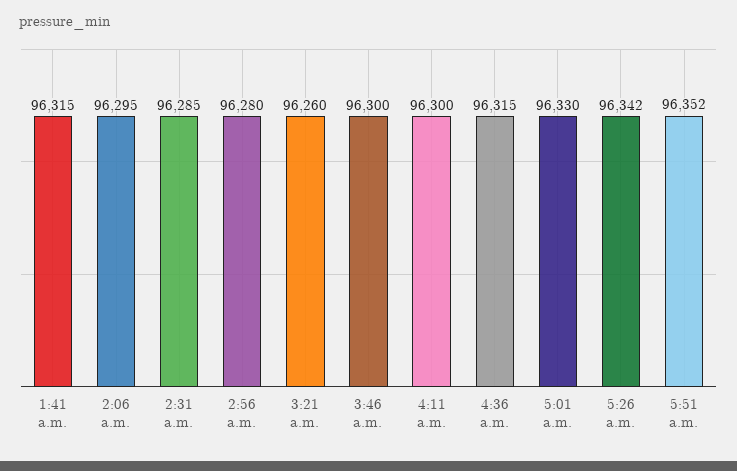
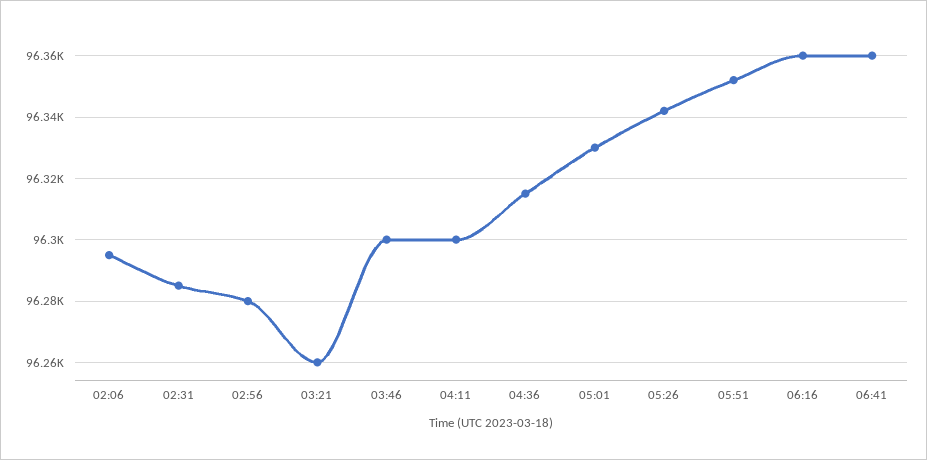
1:41 a.m.: 96315 -> none
06:16: none -> 96360
06:41: none -> 96360

